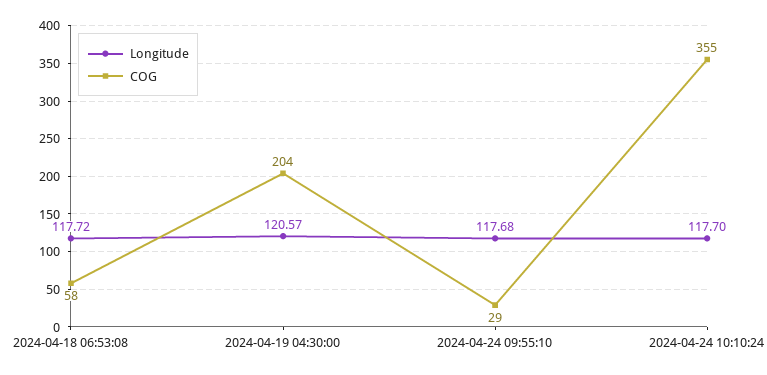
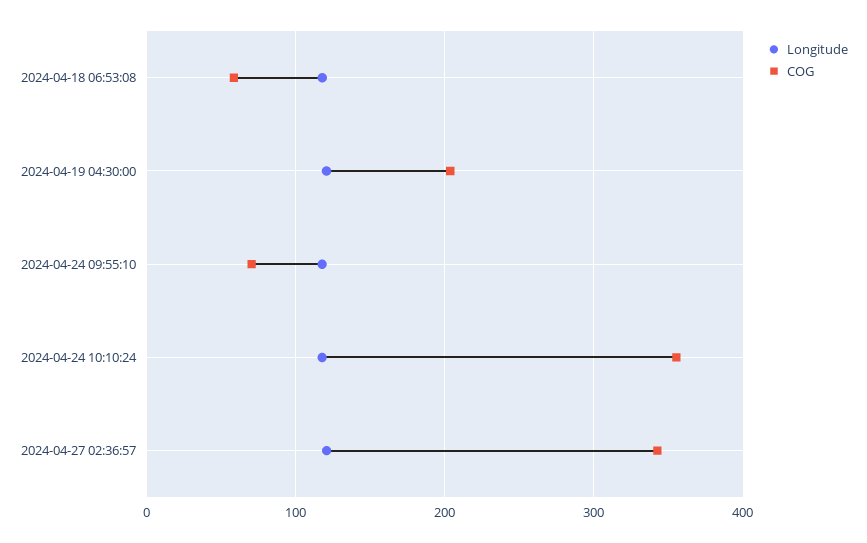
COG, 2024-04-24 09:55:10: 29 -> 70
Longitude, 2024-04-27 02:36:57: none -> 120
COG, 2024-04-27 02:36:57: none -> 340

